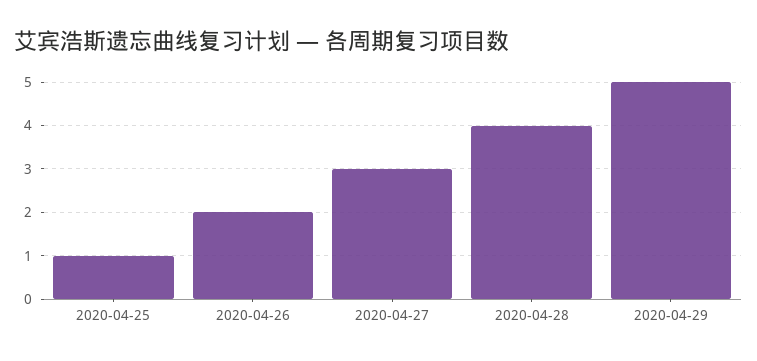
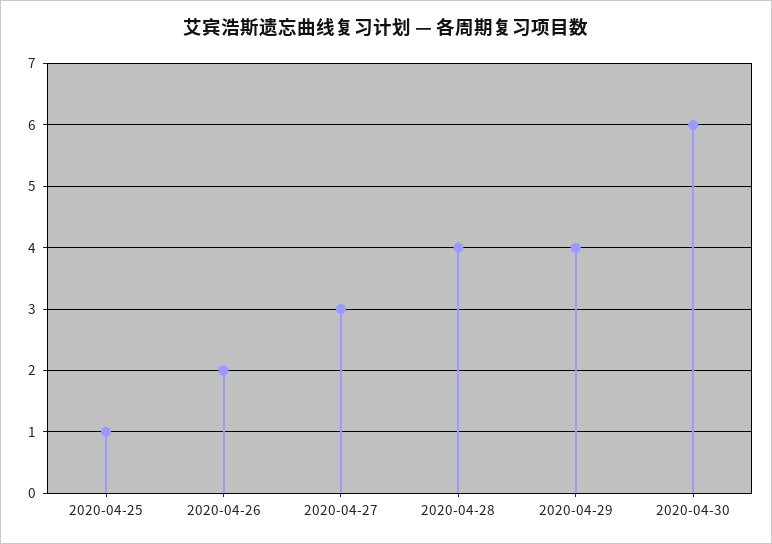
2020-04-29: 5 -> 4
2020-04-30: none -> 6

